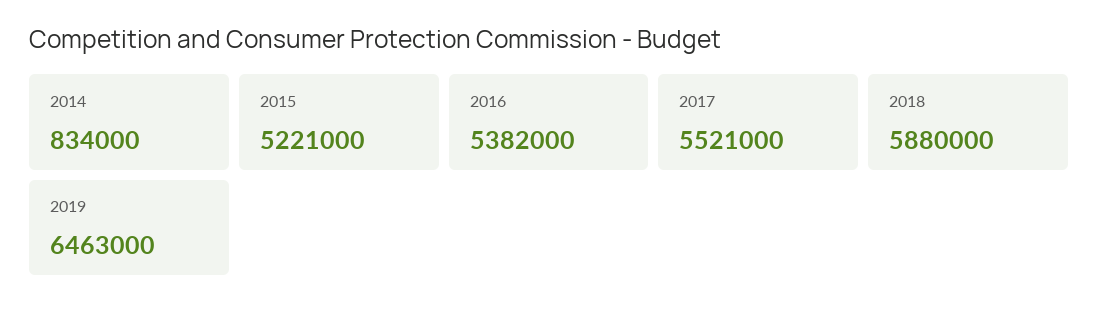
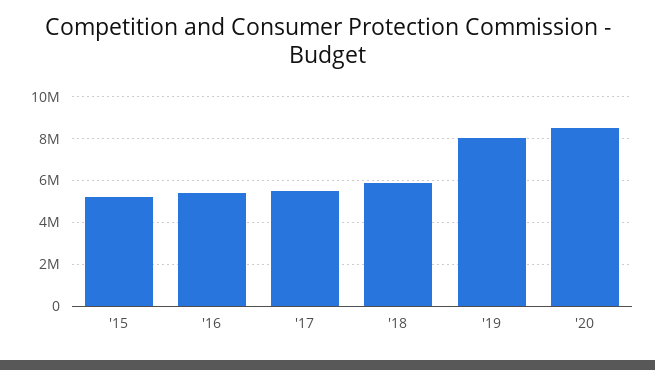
2014: 834000 -> none
2019: 6463000 -> 8000000
'20: none -> 8500000

